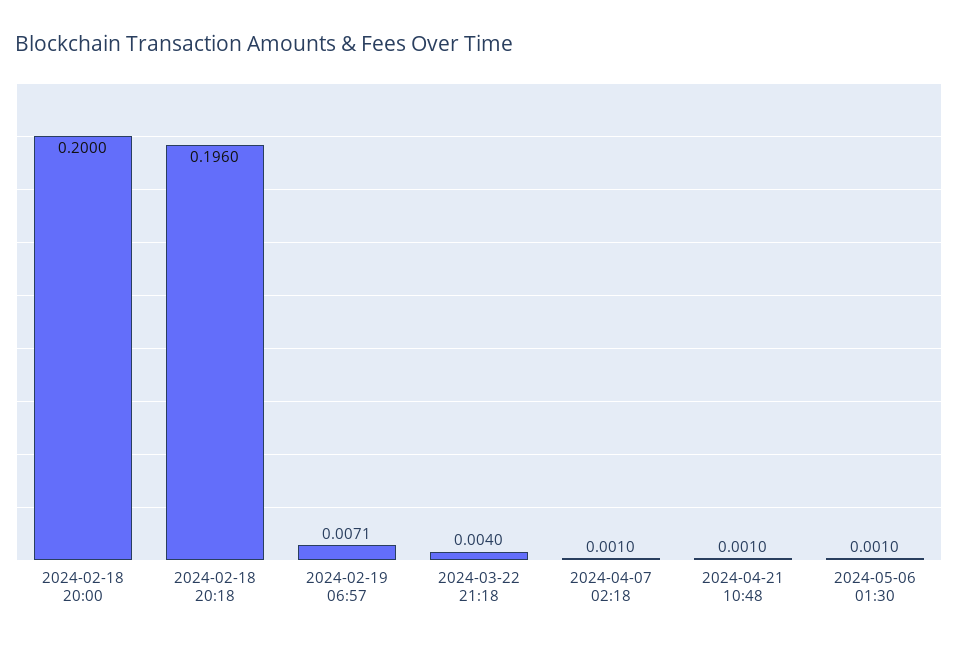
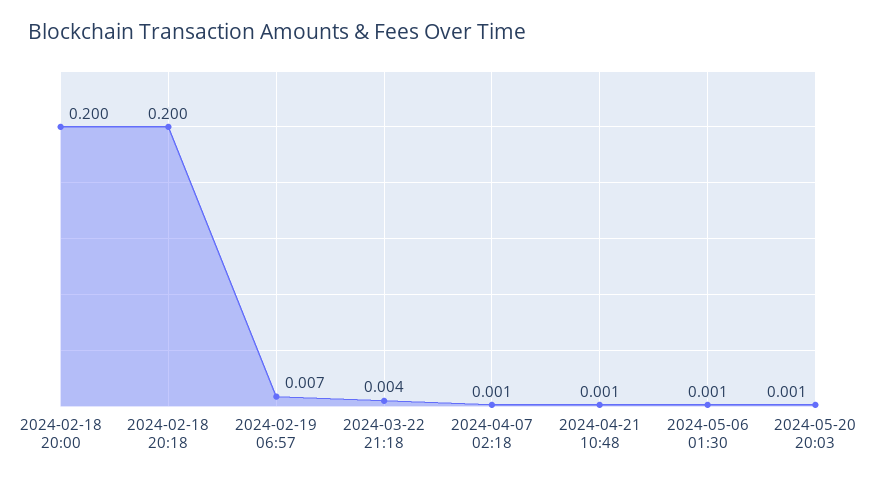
2024-02-18 20:18: 0.196 -> 0.2
2024-05-20 20:03: none -> 0.001

